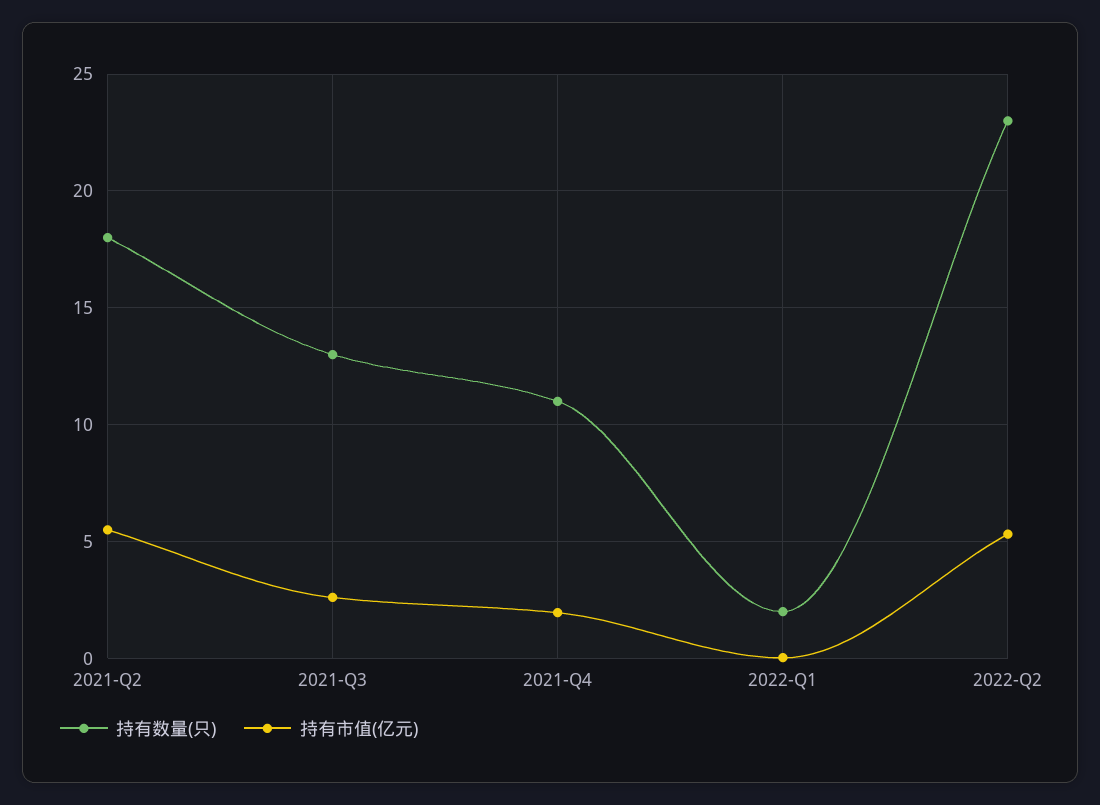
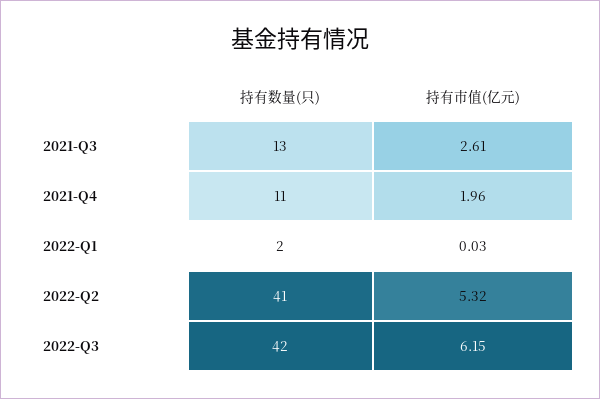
持有数量(只), 2021-Q2: 18 -> none
持有市值(亿元), 2021-Q2: 5.5 -> none
持有数量(只), 2022-Q2: 23 -> 41
持有数量(只), 2022-Q3: none -> 42
持有市值(亿元), 2022-Q3: none -> 6.15

